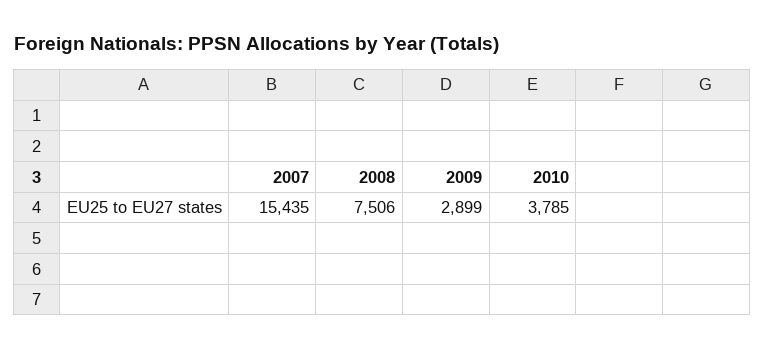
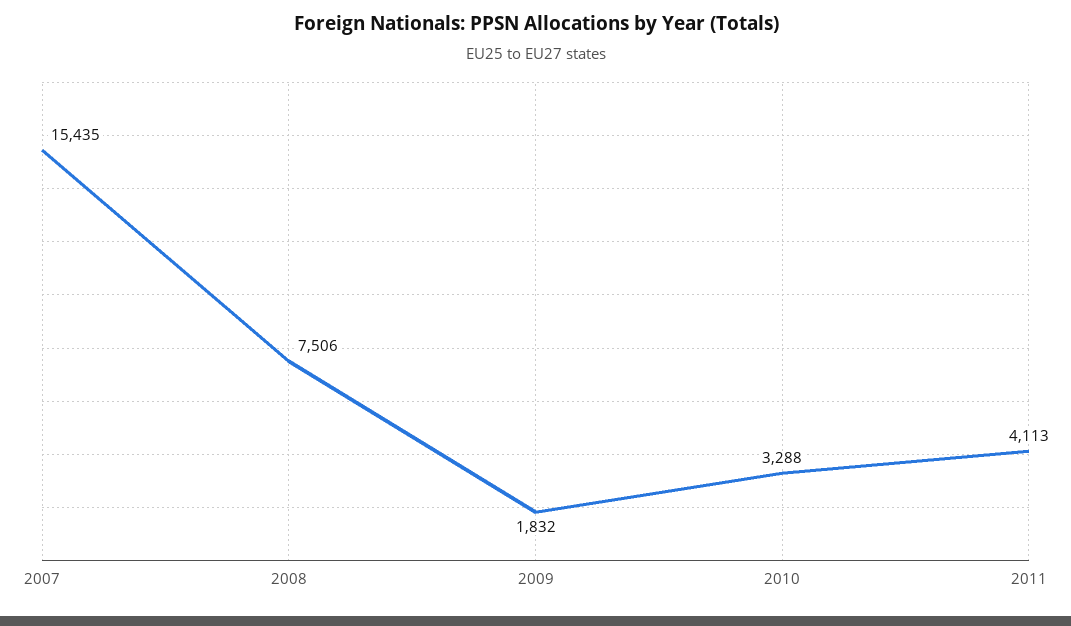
2009: 2899 -> 1832
2010: 3785 -> 3288
2011: none -> 4113

